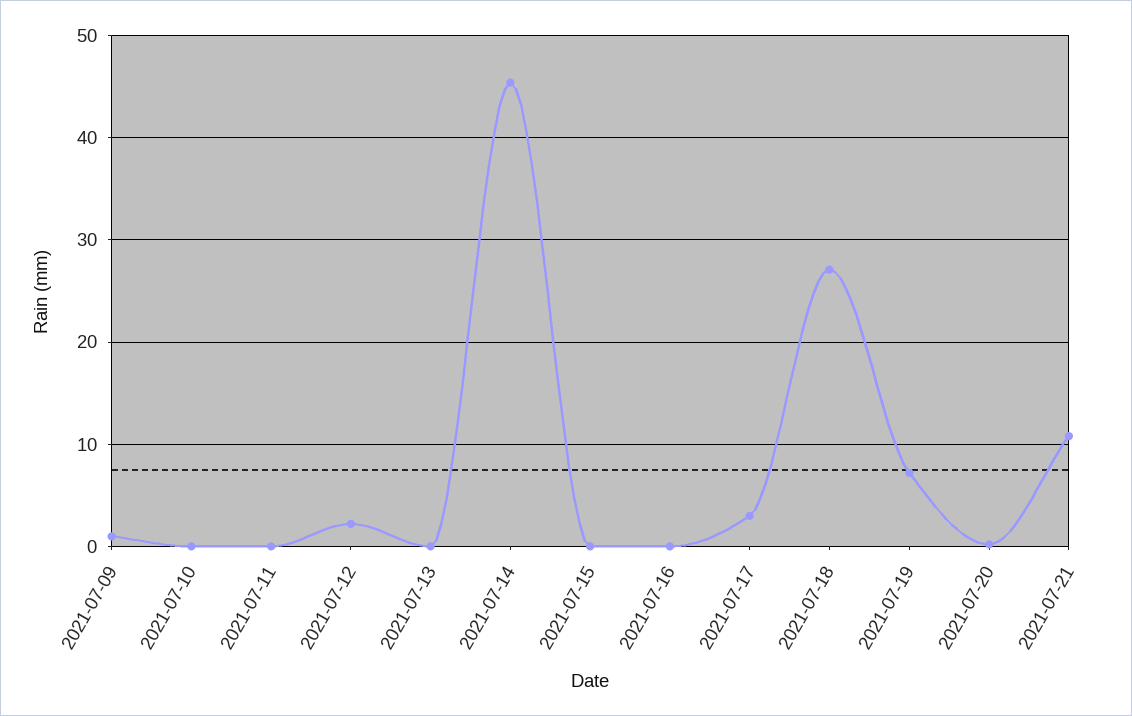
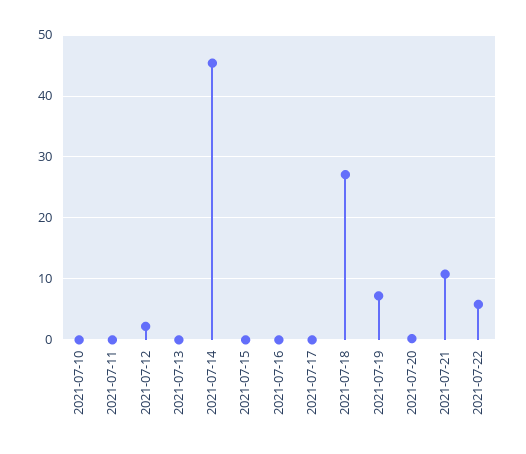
2021-07-09: 1 -> none
2021-07-17: 3 -> 0
2021-07-22: none -> 6

